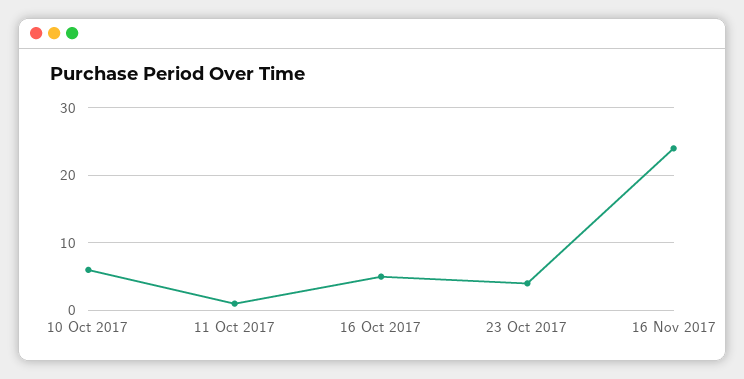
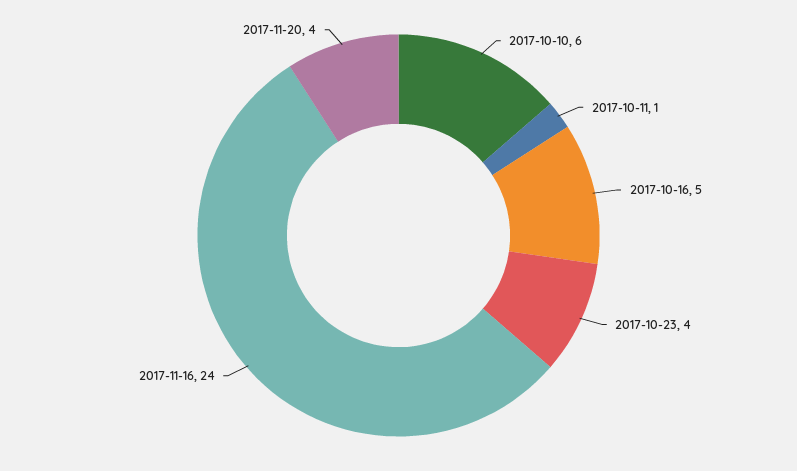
2017-11-20: none -> 4

